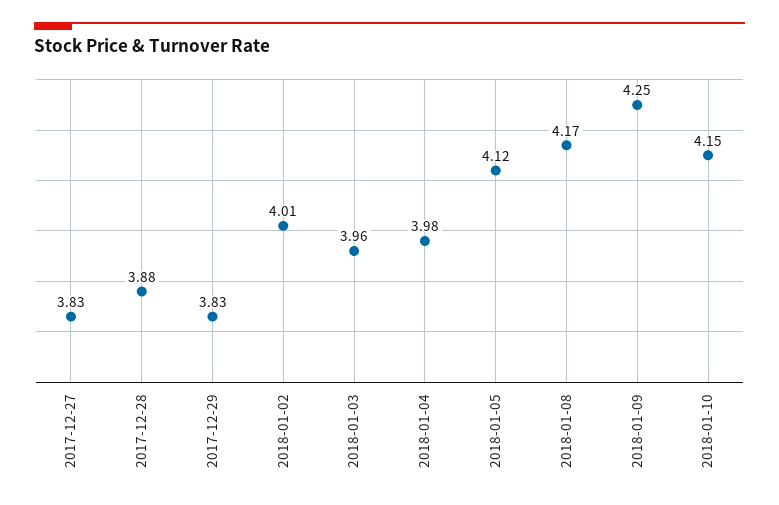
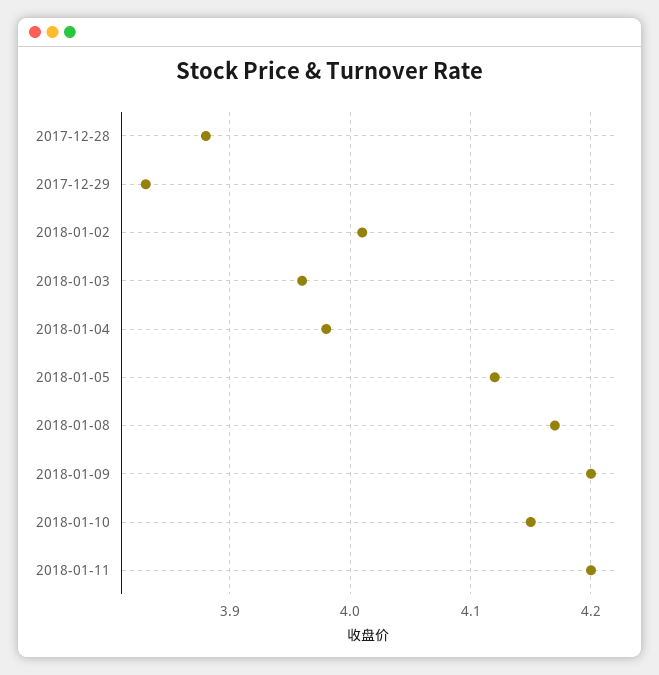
2017-12-27: 3.83 -> none
2018-01-09: 4.25 -> 4.2
2018-01-11: none -> 4.2

